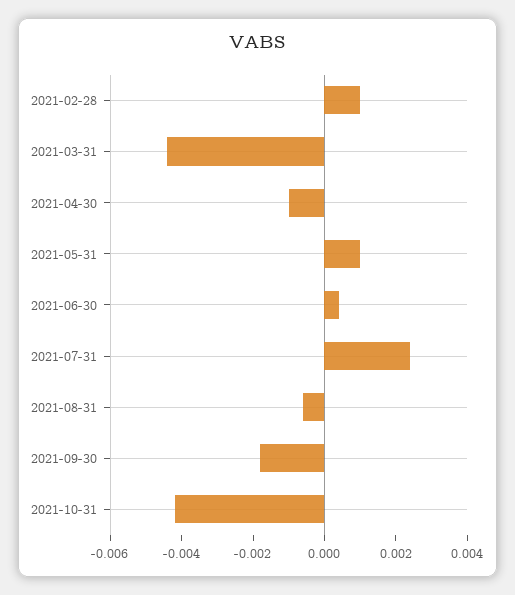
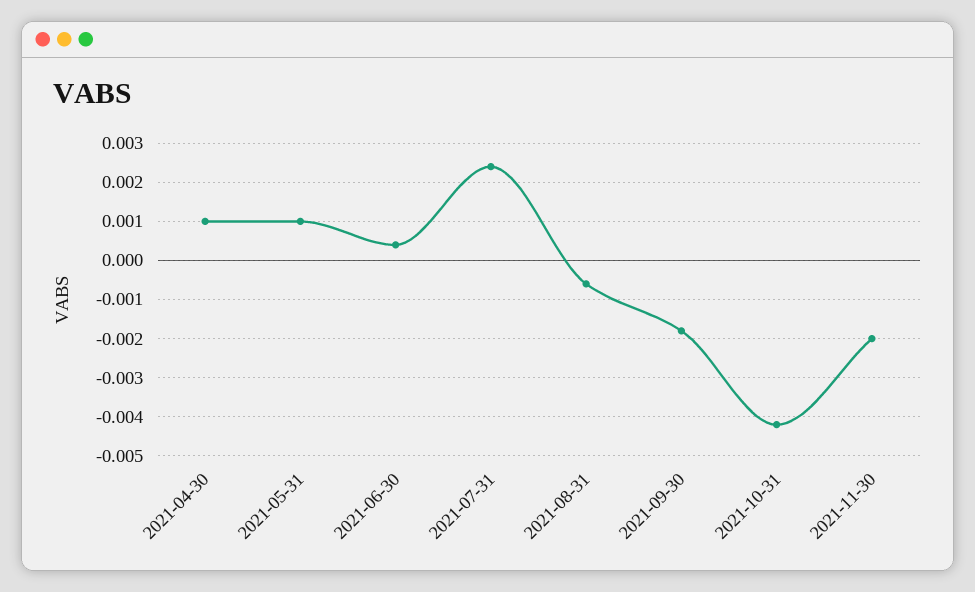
2021-02-28: 0.001 -> none
2021-03-31: -0.0045 -> none
2021-04-30: -0.001 -> 0.001
2021-11-30: none -> -0.002

